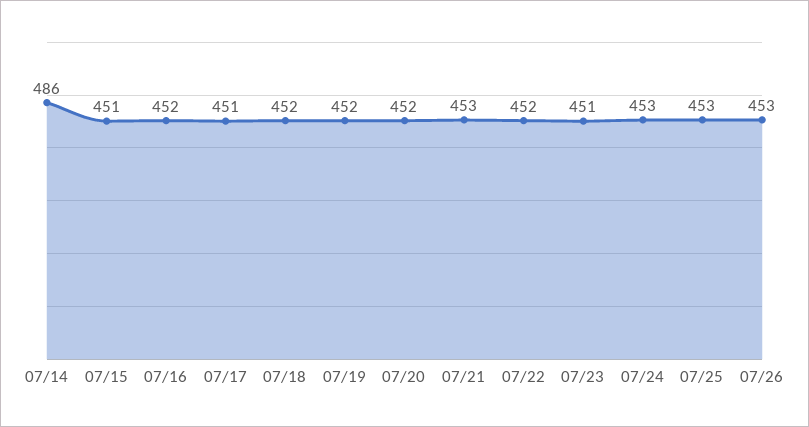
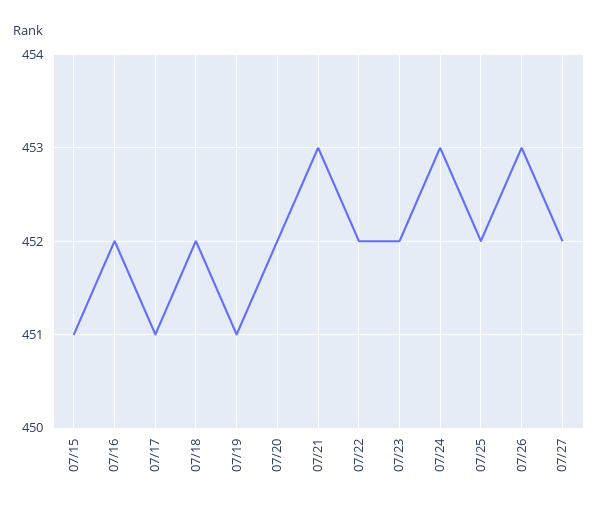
07/14: 486 -> none
07/19: 452 -> 451
07/23: 451 -> 452
07/25: 453 -> 452
07/27: none -> 452

